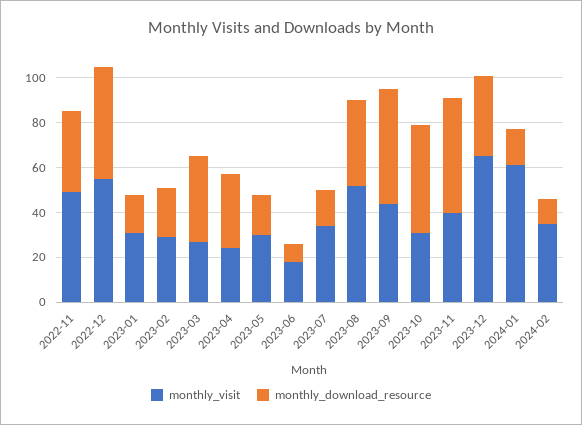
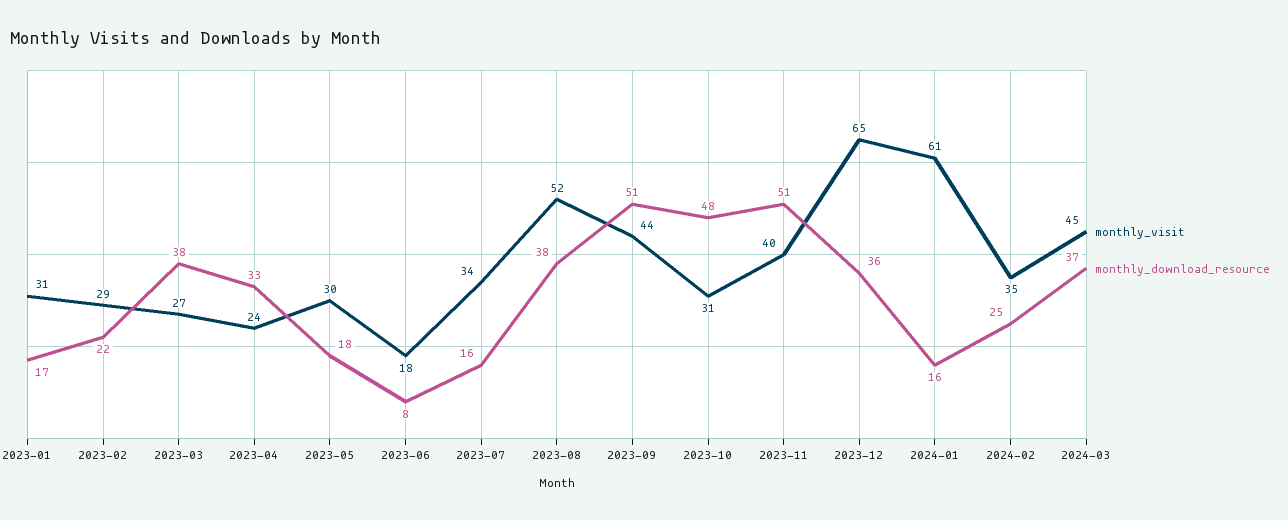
monthly_visit, 2022-11: 50 -> none
monthly_download_resource, 2022-11: 35 -> none
monthly_visit, 2022-12: 55 -> none
monthly_download_resource, 2022-12: 50 -> none
monthly_download_resource, 2024-02: 10 -> 25
monthly_visit, 2024-03: none -> 45
monthly_download_resource, 2024-03: none -> 37

